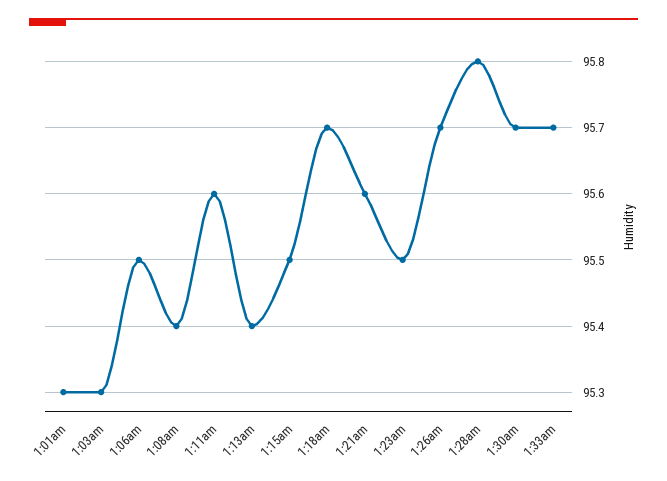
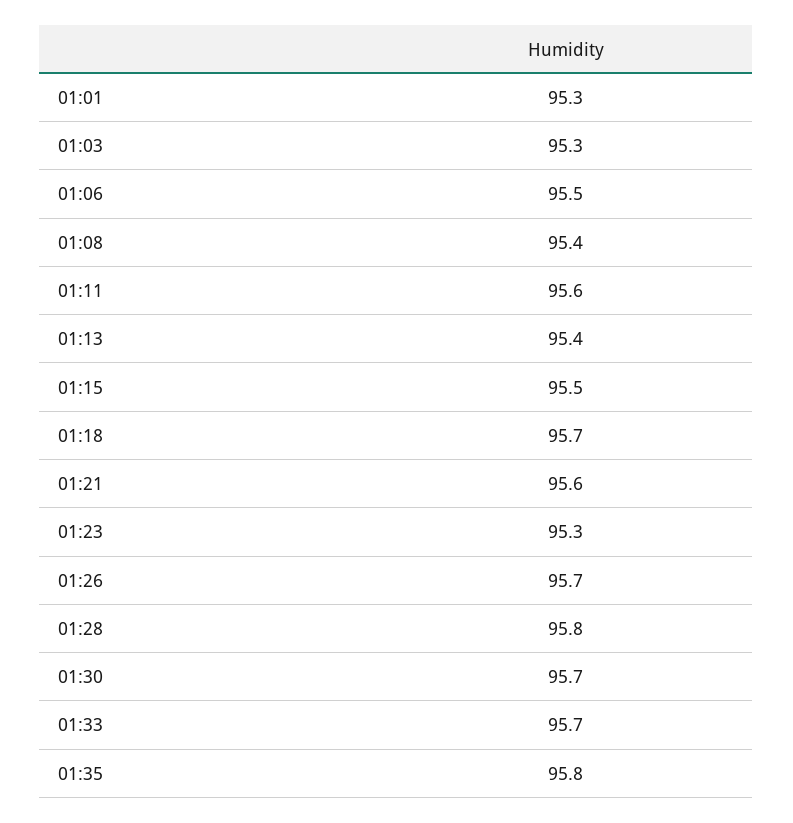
1:23am: 95.5 -> 95.3
01:35: none -> 95.8

